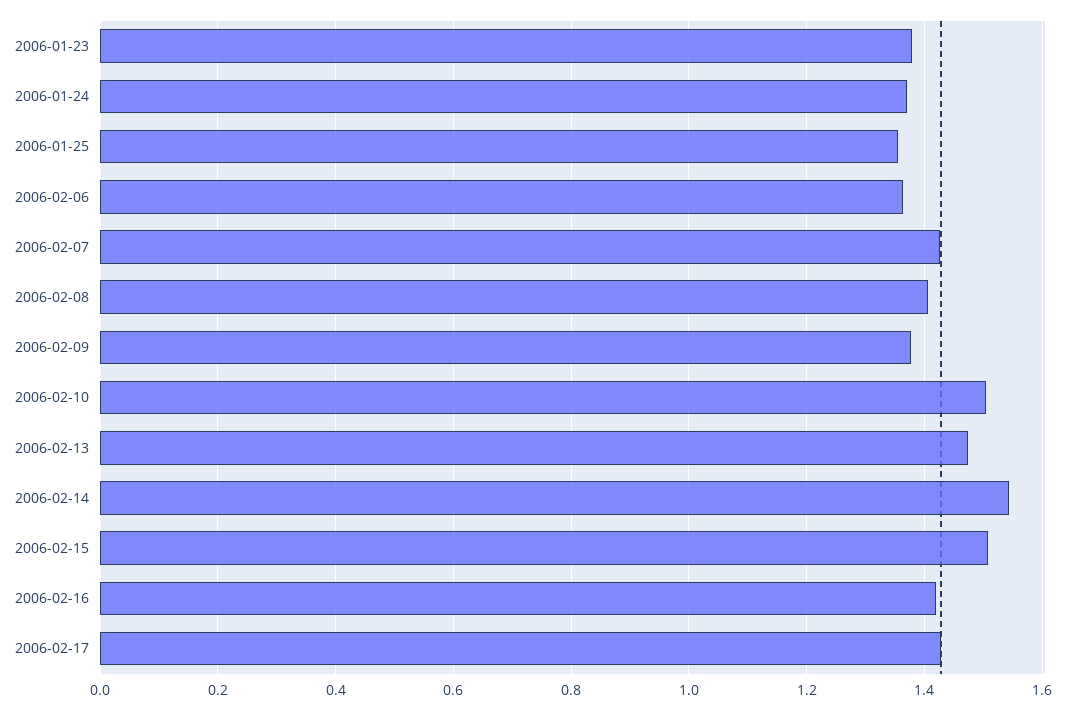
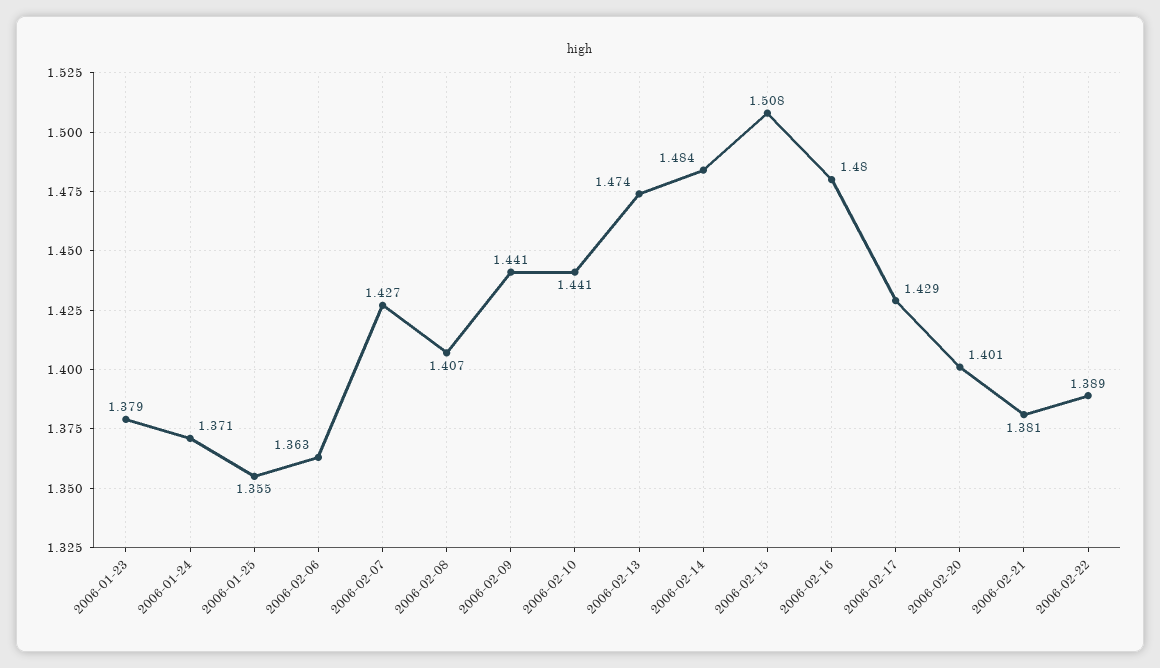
2006-02-09: 1.38 -> 1.441
2006-02-10: 1.5 -> 1.441
2006-02-14: 1.54 -> 1.484
2006-02-16: 1.42 -> 1.48
2006-02-20: none -> 1.401
2006-02-21: none -> 1.381
2006-02-22: none -> 1.389

